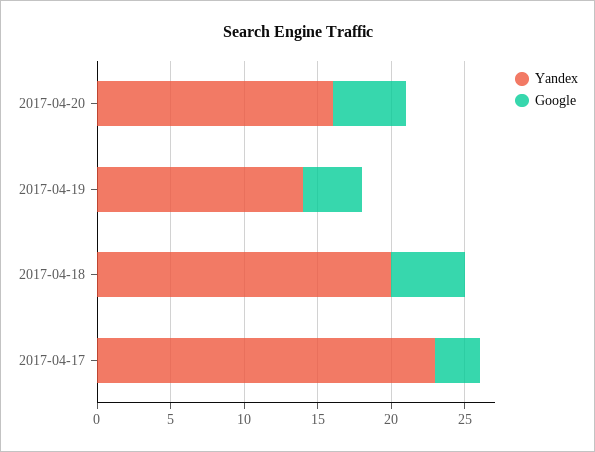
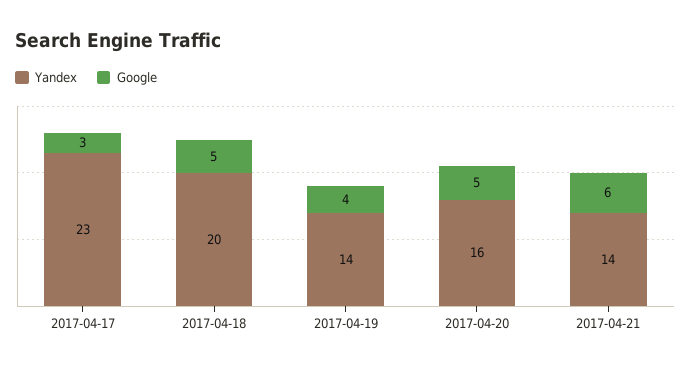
Yandex, 2017-04-21: none -> 14
Google, 2017-04-21: none -> 6

